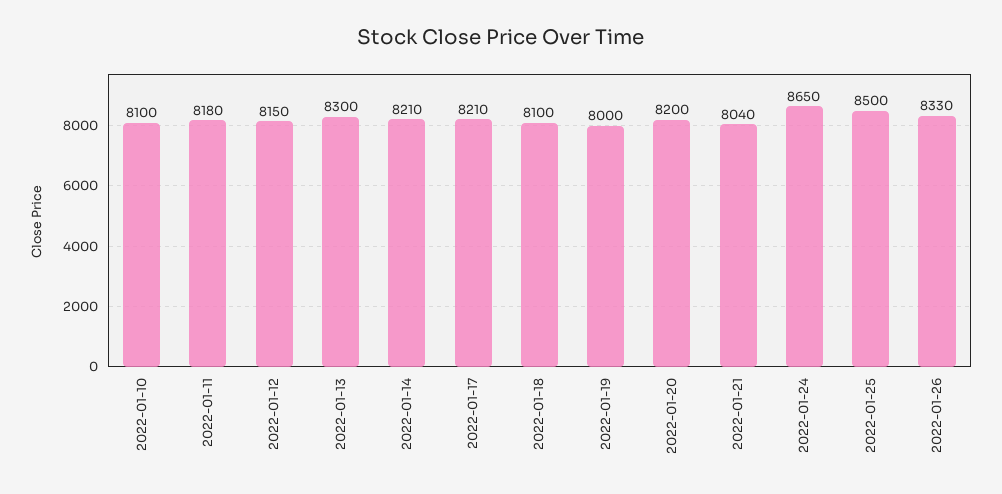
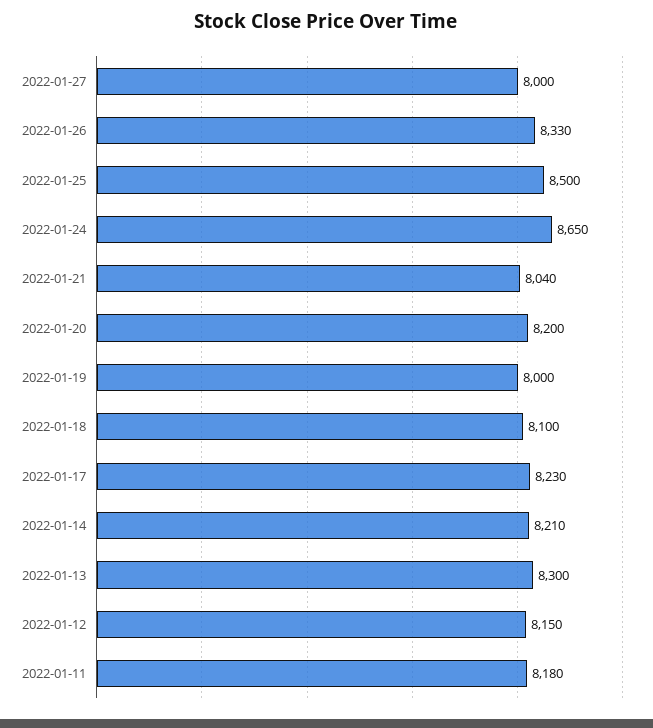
2022-01-10: 8100 -> none
2022-01-17: 8210 -> 8230
2022-01-27: none -> 8000

